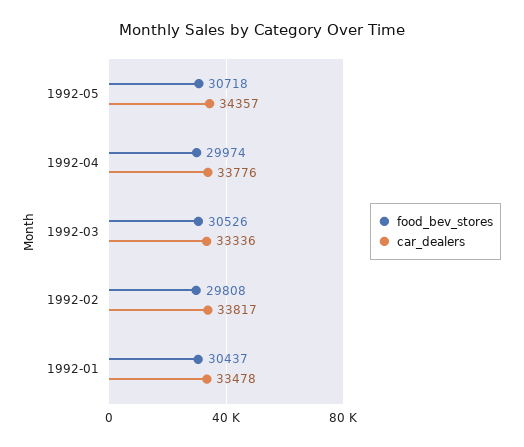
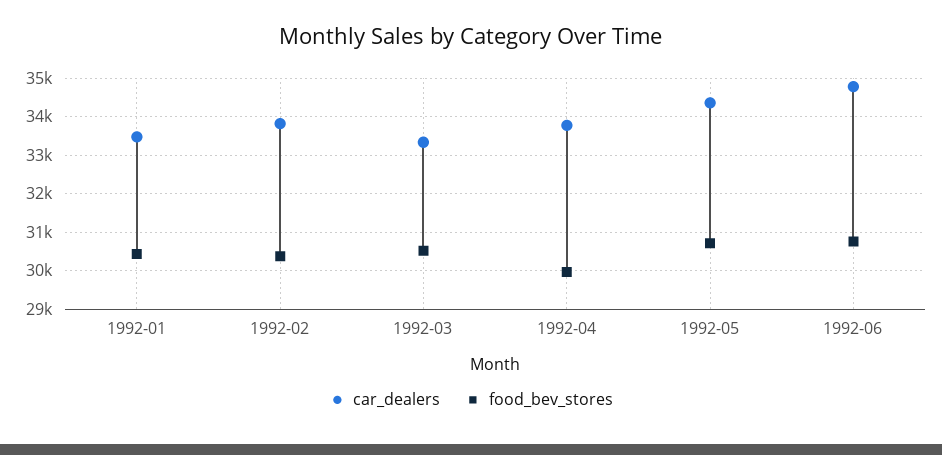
food_bev_stores, 1992-02: 29808 -> 30400
car_dealers, 1992-06: none -> 34800
food_bev_stores, 1992-06: none -> 30800

